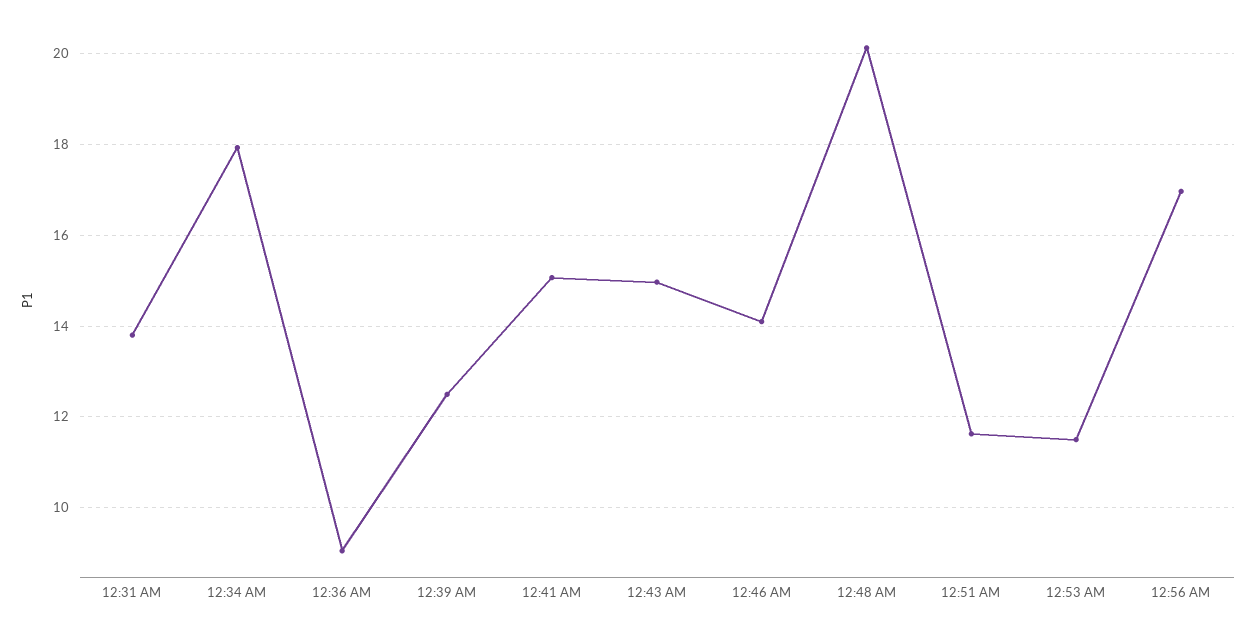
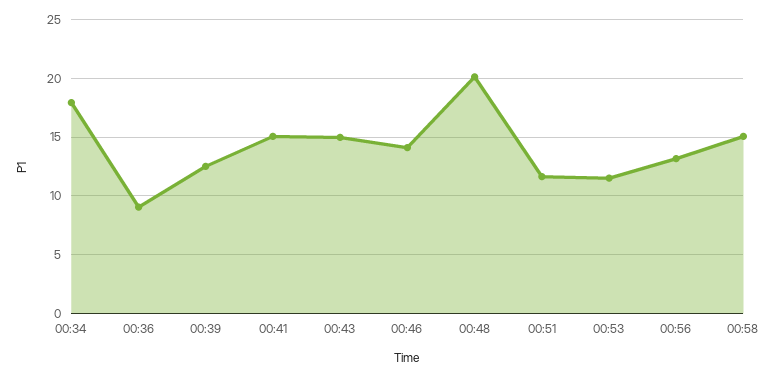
12:31 AM: 13.8 -> none
12:56 AM: 17 -> 13
00:58: none -> 15

